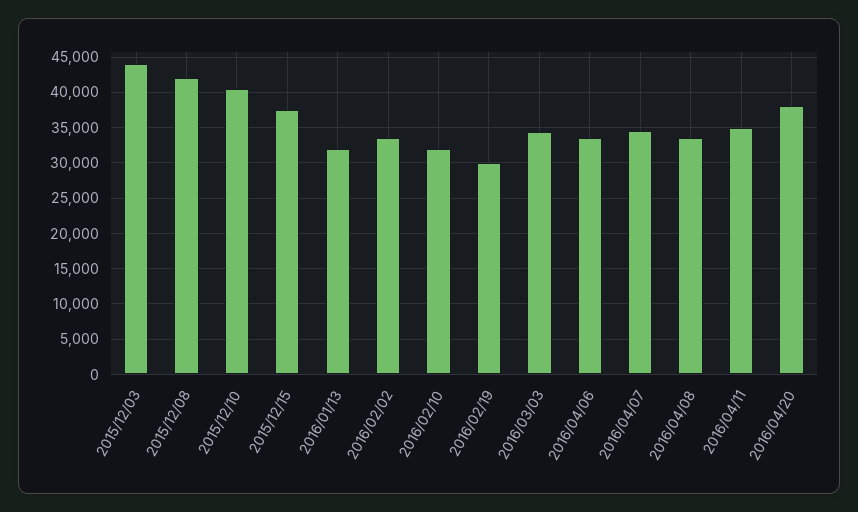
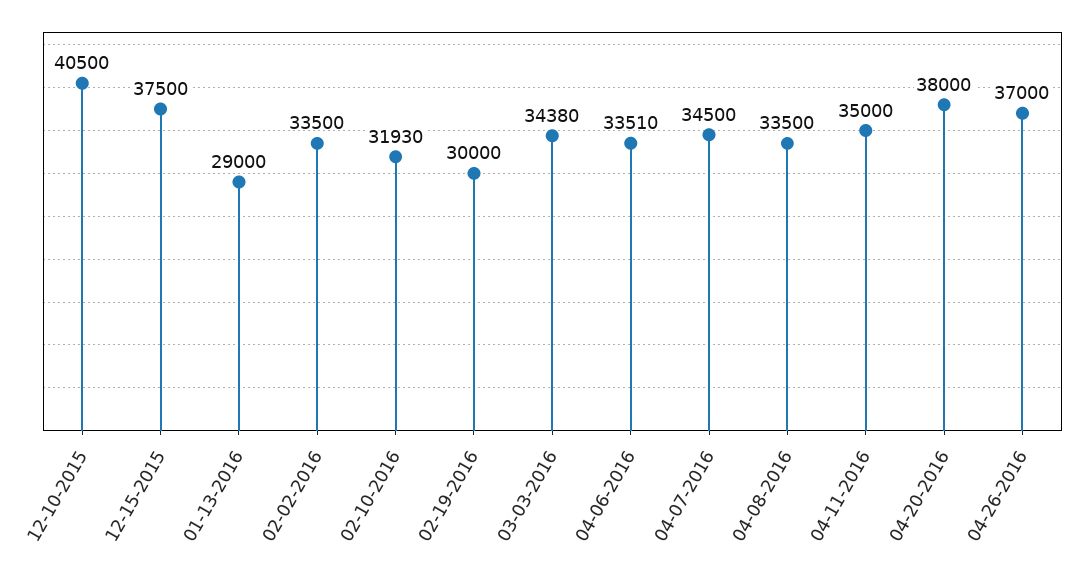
2015/12/03: 44000 -> none
2015/12/08: 42000 -> none
2016/01/13: 32000 -> 29000
04-26-2016: none -> 37000

